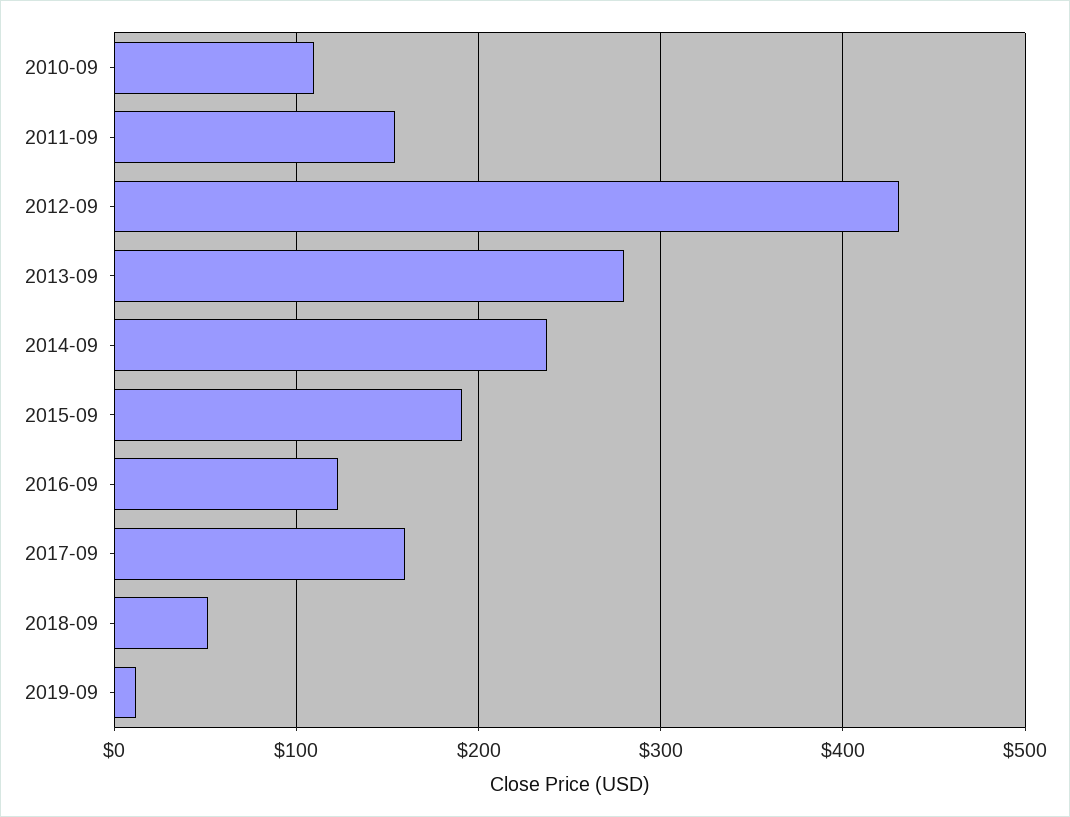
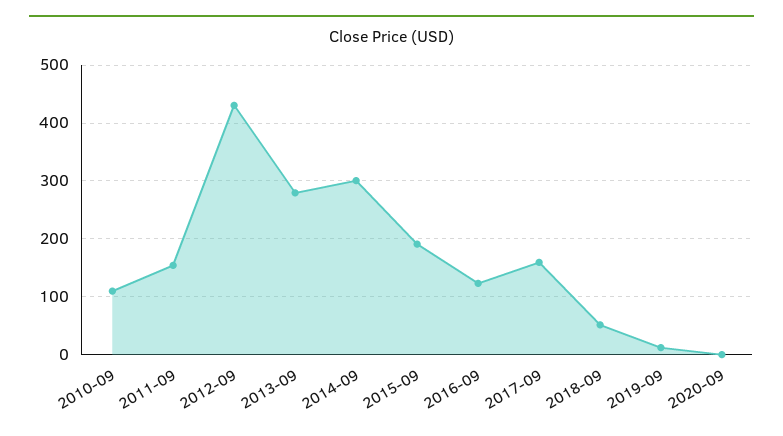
2014-09: 240 -> 300
2020-09: none -> 0

